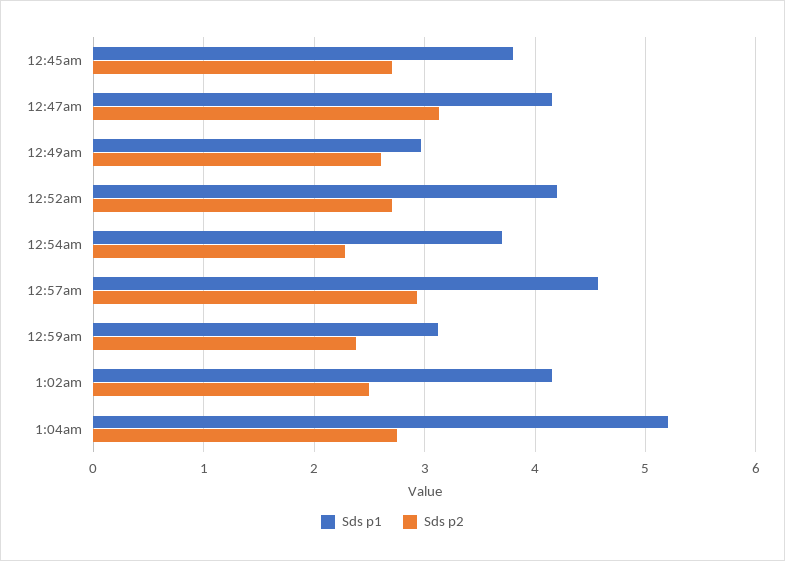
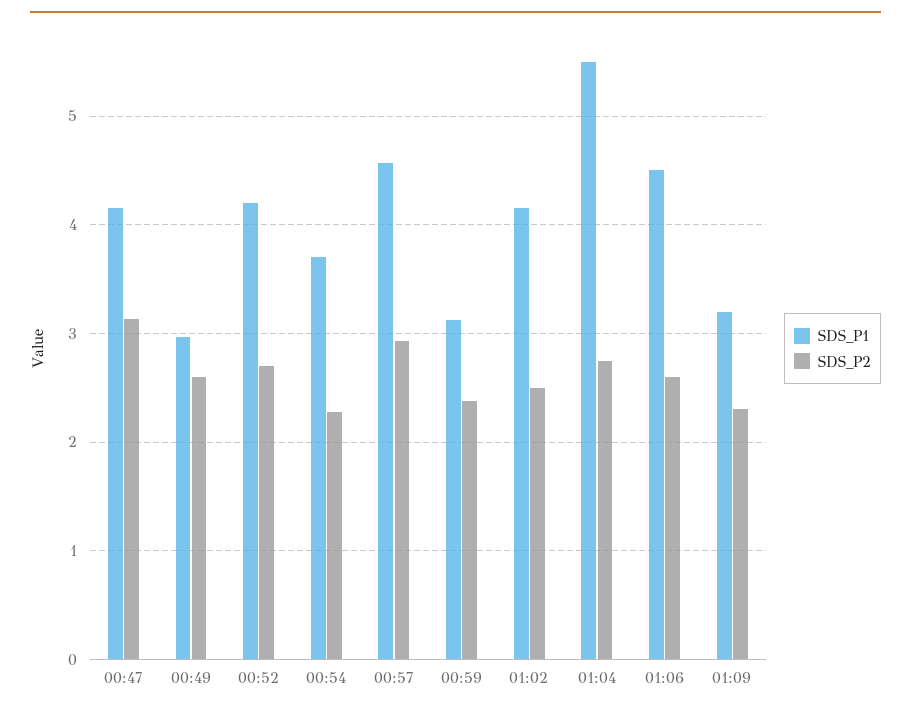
Sds p1, 12:45am: 3.8 -> none
Sds p2, 12:45am: 2.7 -> none
Sds p1, 1:04am: 5.2 -> 5.5
Sds p1, 01:06: none -> 4.5
Sds p2, 01:06: none -> 2.6
Sds p1, 01:09: none -> 3.2
Sds p2, 01:09: none -> 2.3

